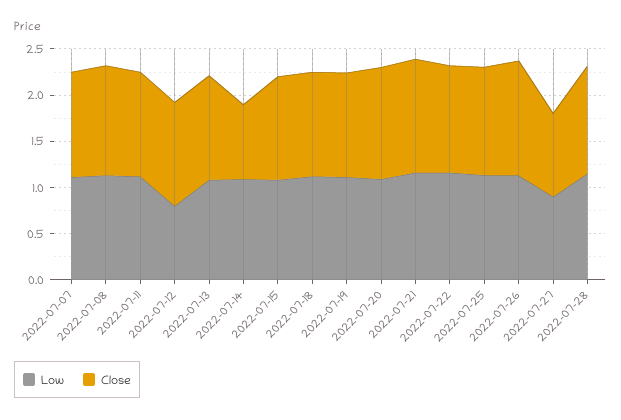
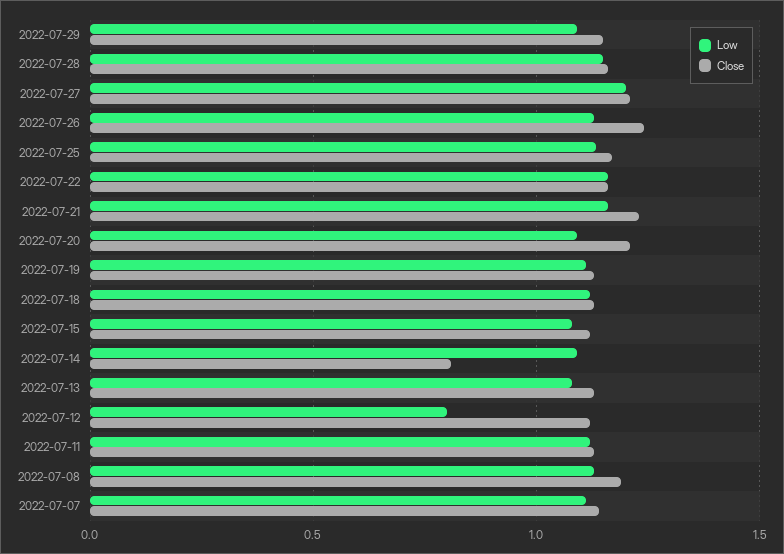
Low, 2022-07-27: 0.9 -> 1.2
Close, 2022-07-27: 0.9 -> 1.2
Low, 2022-07-29: none -> 1.1
Close, 2022-07-29: none -> 1.15

